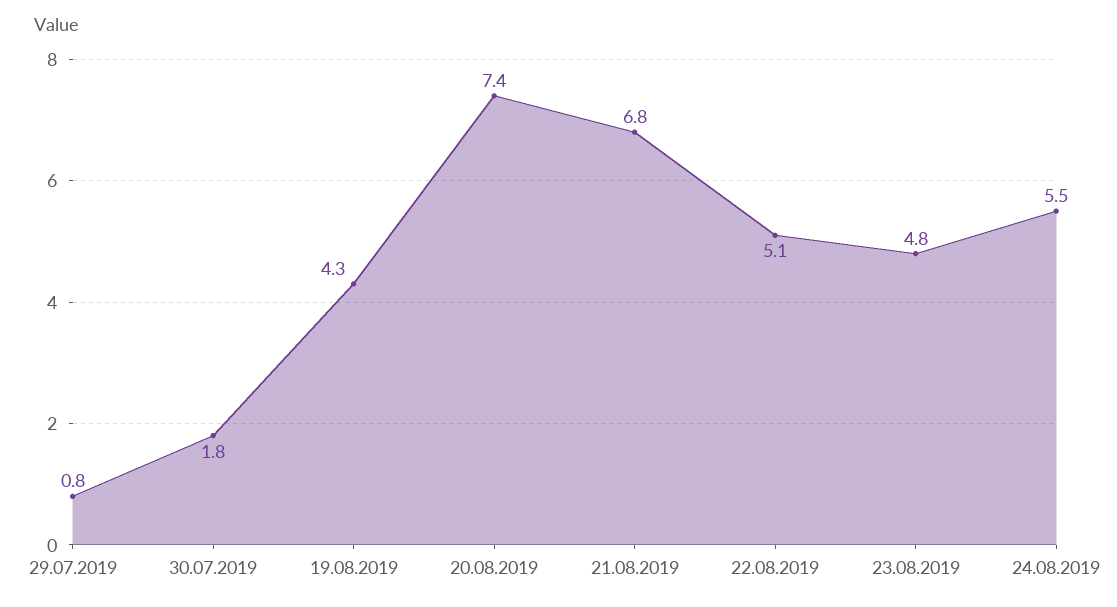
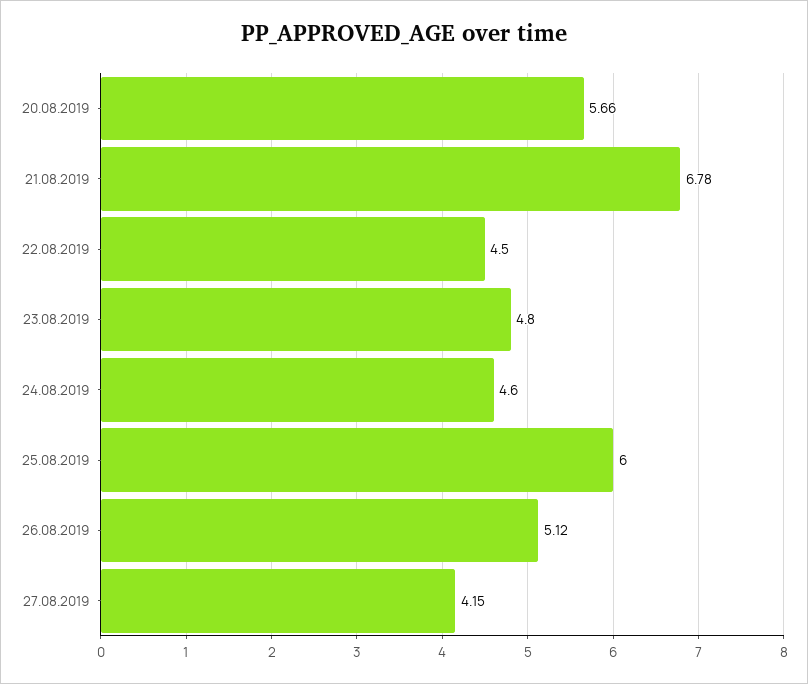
29.07.2019: 0.8 -> none
30.07.2019: 1.8 -> none
19.08.2019: 4.3 -> none
20.08.2019: 7.4 -> 5.66
22.08.2019: 5.1 -> 4.5
24.08.2019: 5.5 -> 4.6
25.08.2019: none -> 6
26.08.2019: none -> 5.12
27.08.2019: none -> 4.15

